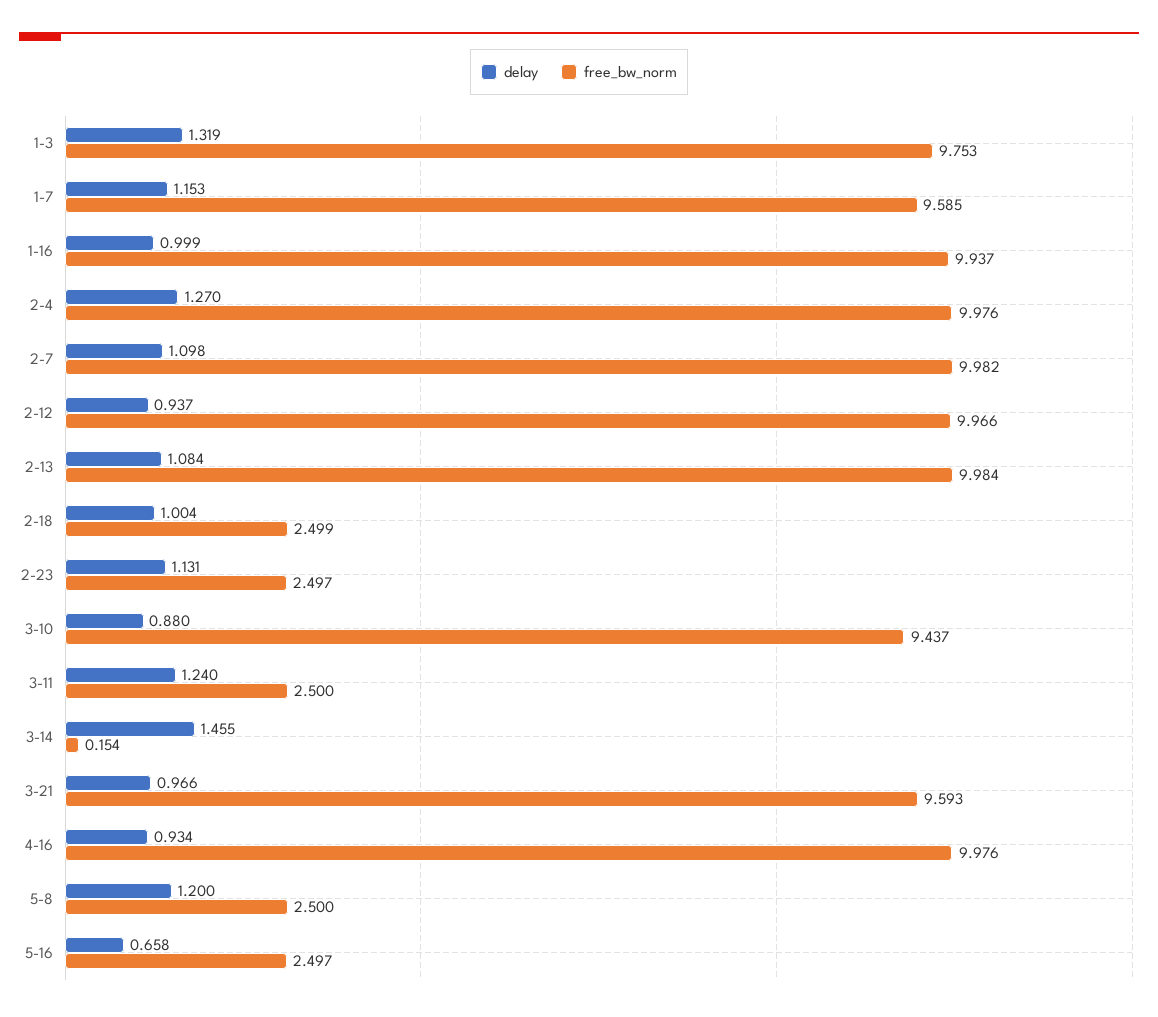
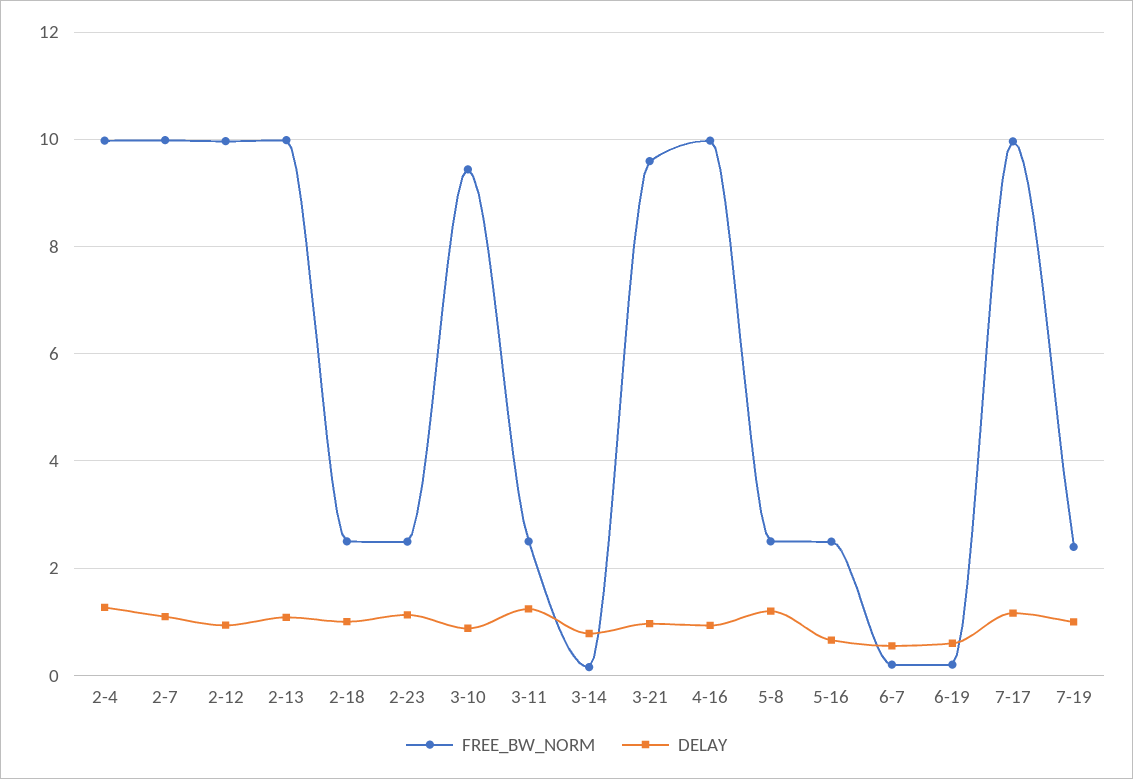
delay, 1-3: 1.319 -> none
free_bw_norm, 1-3: 9.753 -> none
delay, 1-7: 1.153 -> none
free_bw_norm, 1-7: 9.585 -> none
delay, 1-16: 0.999 -> none
free_bw_norm, 1-16: 9.937 -> none
delay, 3-14: 1.455 -> 0.8
free_bw_norm, 6-7: none -> 0.2
delay, 6-7: none -> 0.6
free_bw_norm, 6-19: none -> 0.2
delay, 6-19: none -> 0.6
free_bw_norm, 7-17: none -> 10
delay, 7-17: none -> 1.2
free_bw_norm, 7-19: none -> 2.4
delay, 7-19: none -> 1

